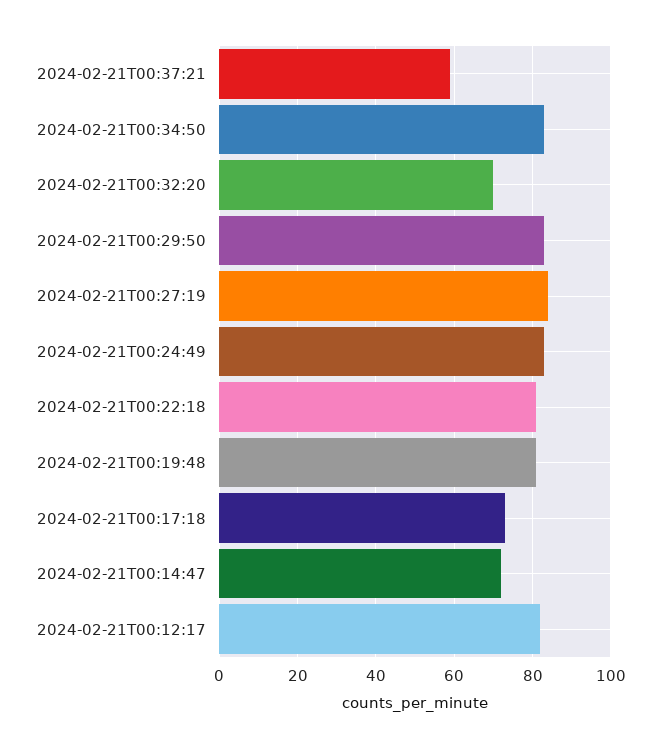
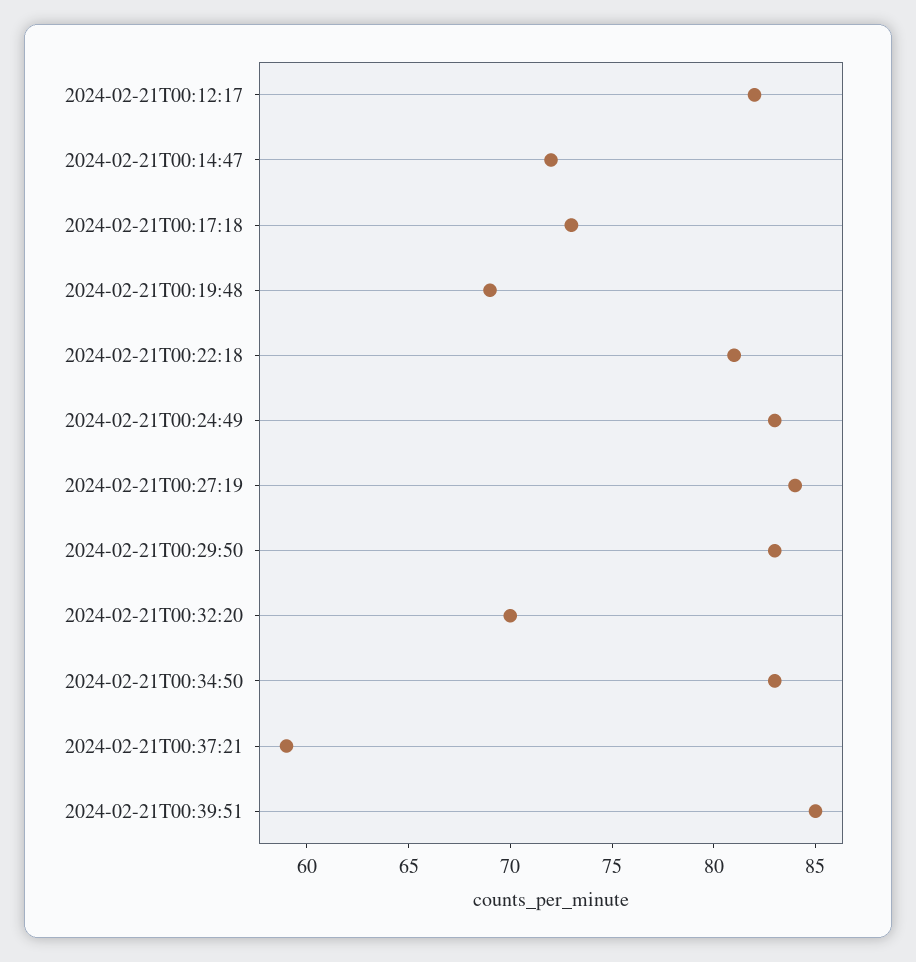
2024-02-21T00:19:48: 80 -> 69
2024-02-21T00:39:51: none -> 85

